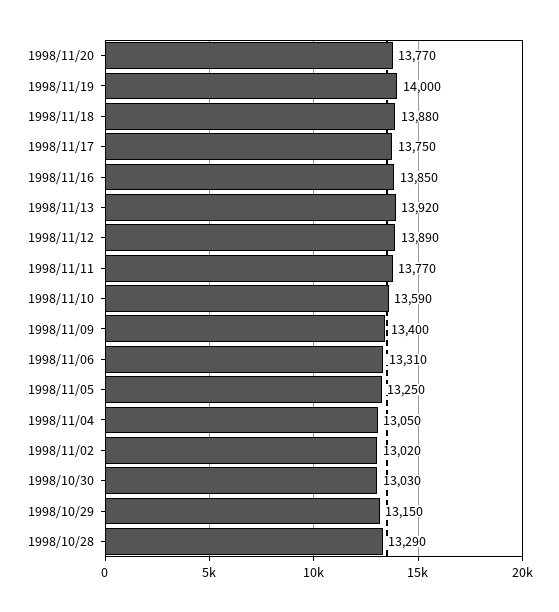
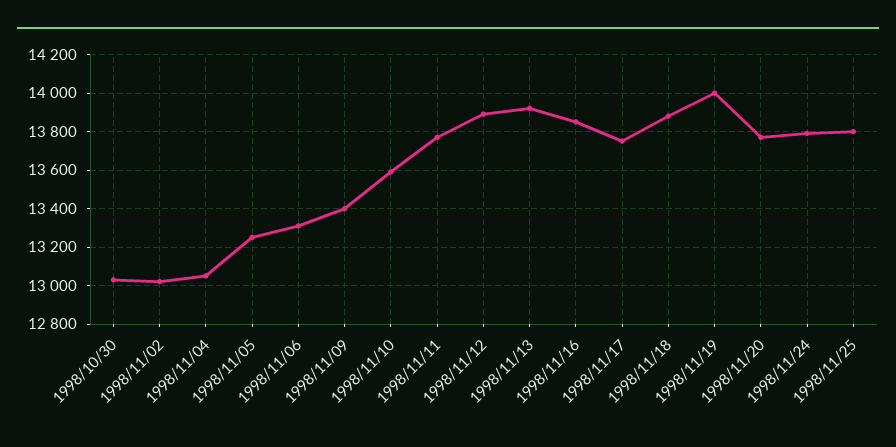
1998/10/29: 13150 -> none
1998/10/28: 13290 -> none
1998/11/24: none -> 13800
1998/11/25: none -> 13800

